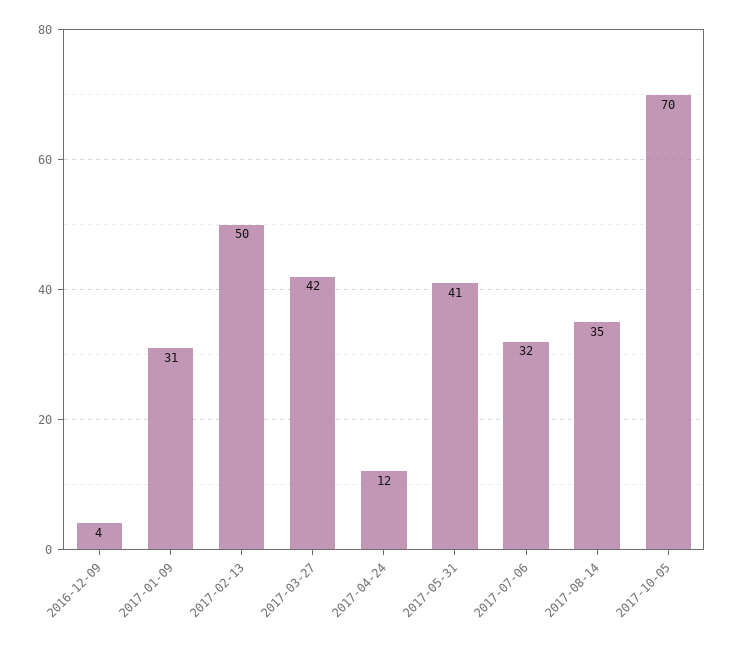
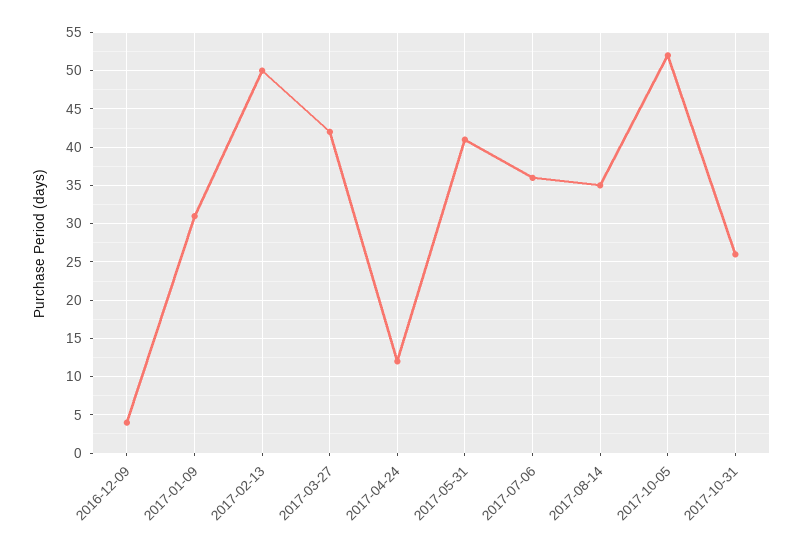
2017-07-06: 32 -> 36
2017-10-05: 70 -> 52
2017-10-31: none -> 26

